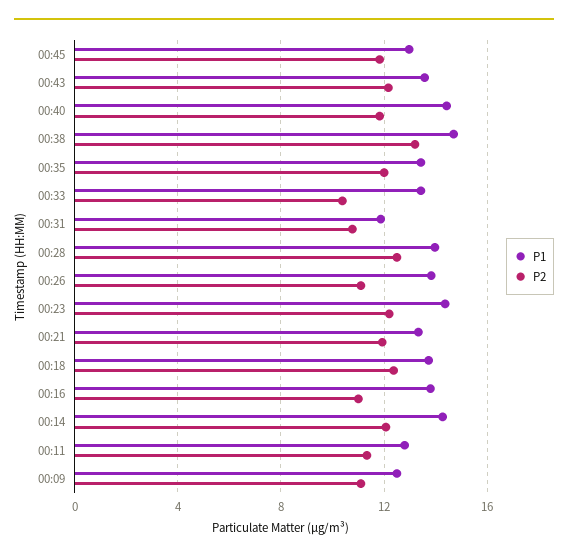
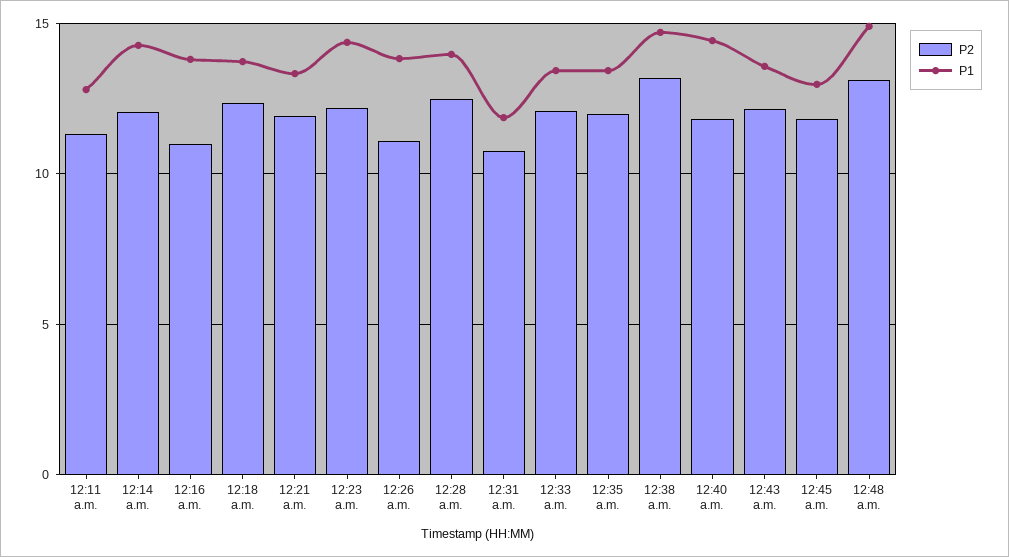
P2, 00:33: 10.5 -> 12
P1, 00:09: 12.5 -> none
P2, 00:09: 11 -> none
P2, 12:48 a.m.: none -> 13
P1, 12:48 a.m.: none -> 15

